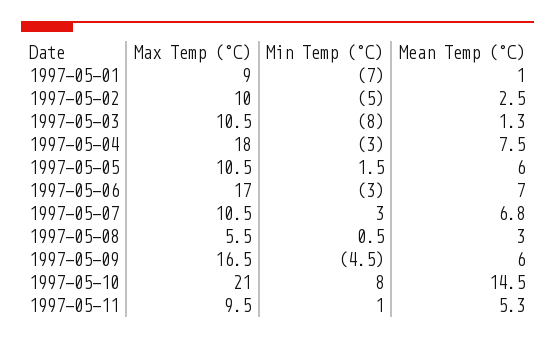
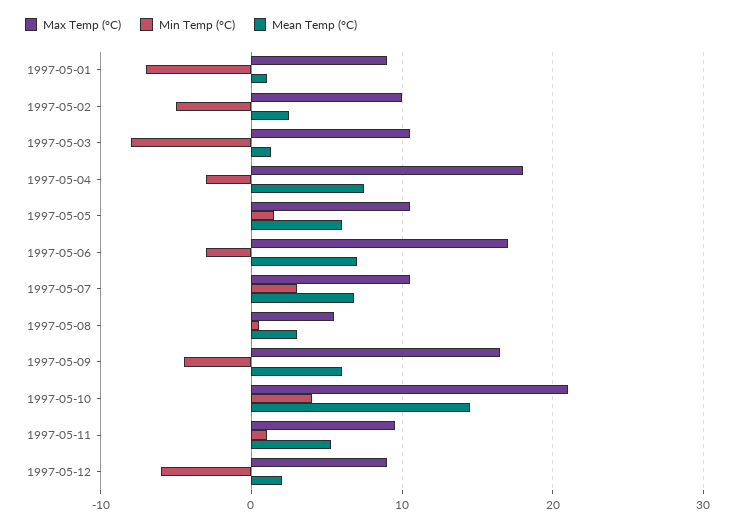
Min Temp (°C), 1997-05-10: 8 -> 4
Max Temp (°C), 1997-05-12: none -> 9
Min Temp (°C), 1997-05-12: none -> -6
Mean Temp (°C), 1997-05-12: none -> 2

